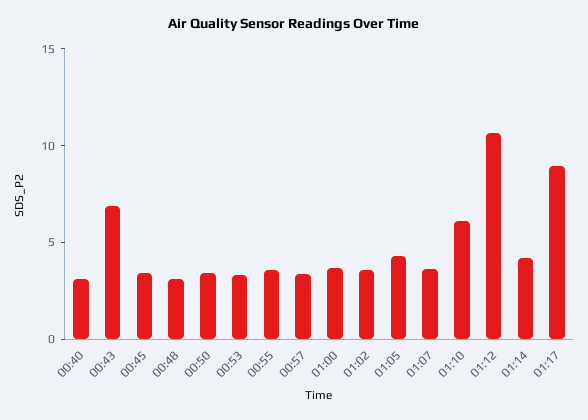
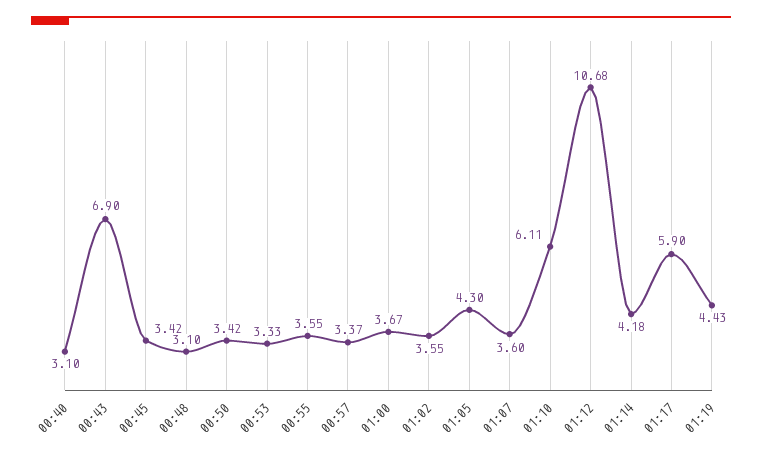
01:17: 9 -> 5.9
01:19: none -> 4.43

